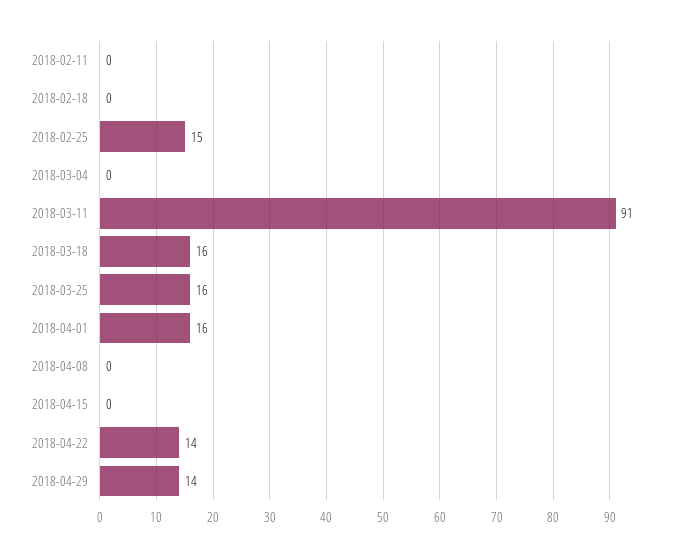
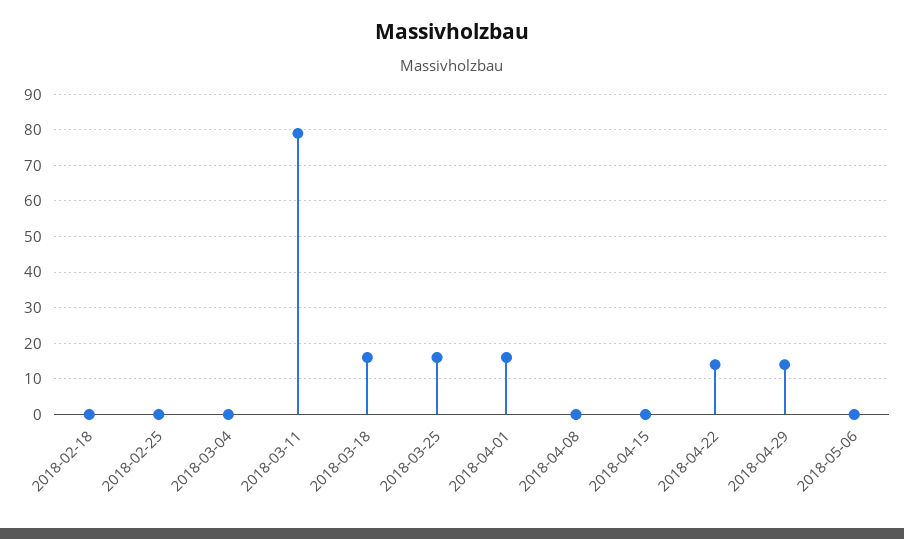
2018-02-11: 0 -> none
2018-02-25: 15 -> 0
2018-03-11: 91 -> 80
2018-05-06: none -> 0

